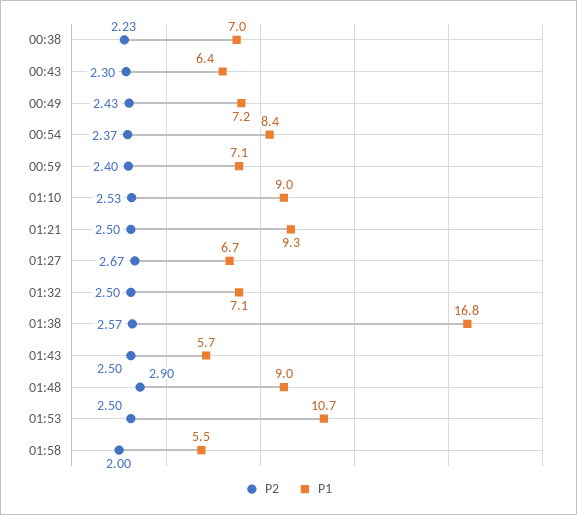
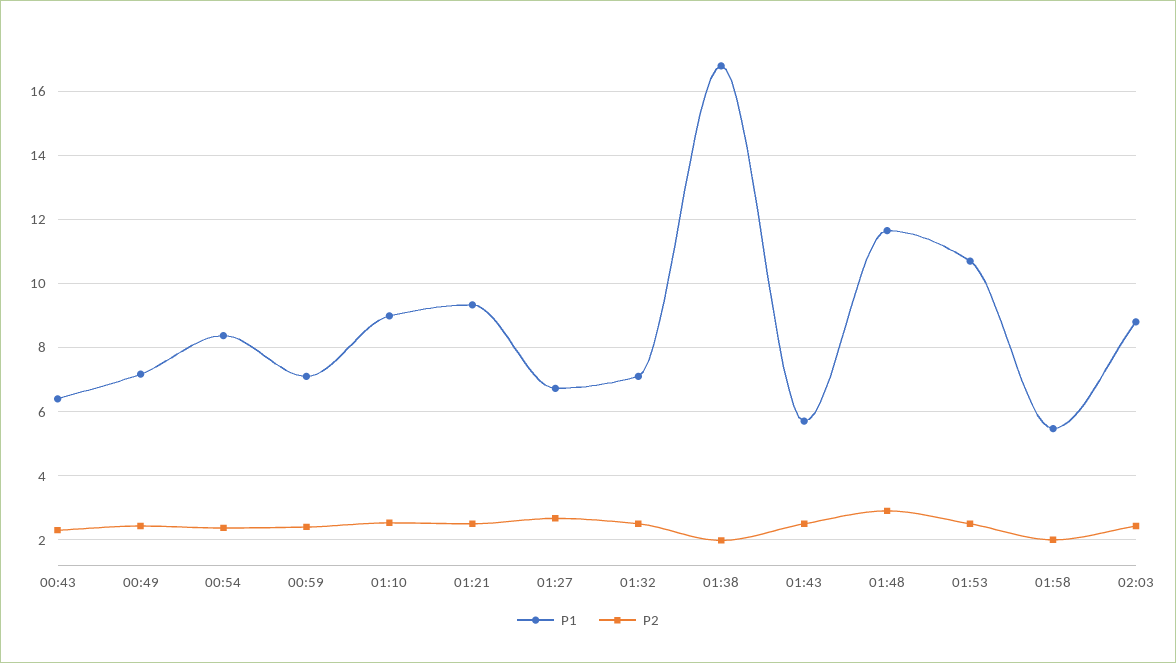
P2, 00:38: 2.23 -> none
P1, 00:38: 7 -> none
P2, 01:38: 2.57 -> 2
P1, 01:48: 9 -> 11.6
P1, 02:03: none -> 8.8
P2, 02:03: none -> 2.4

